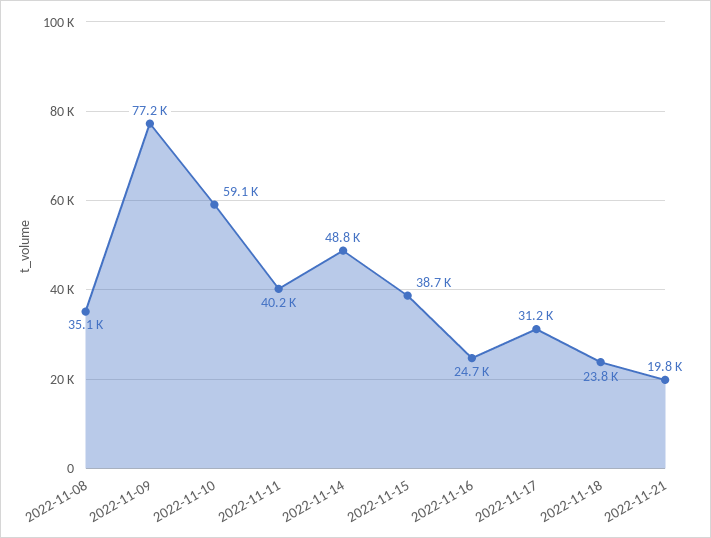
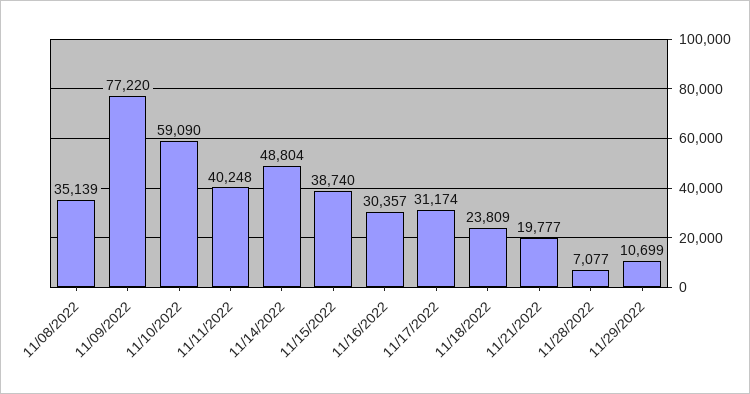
2022-11-16: 24700 -> 30357
11/28/2022: none -> 7077
11/29/2022: none -> 10699

